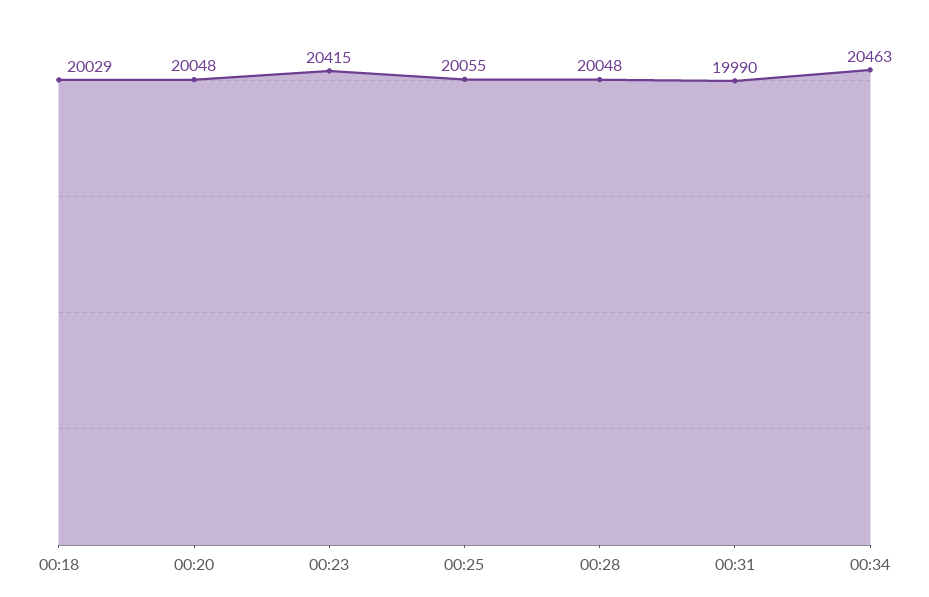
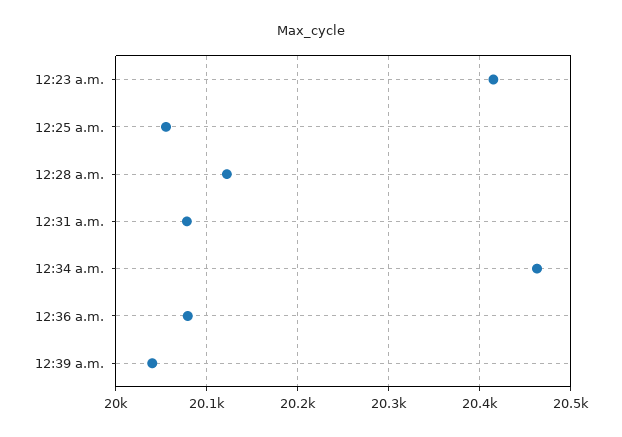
00:18: 20029 -> none
00:20: 20048 -> none
00:28: 20048 -> 20120
00:31: 19990 -> 20080
12:36 a.m.: none -> 20080
12:39 a.m.: none -> 20040

